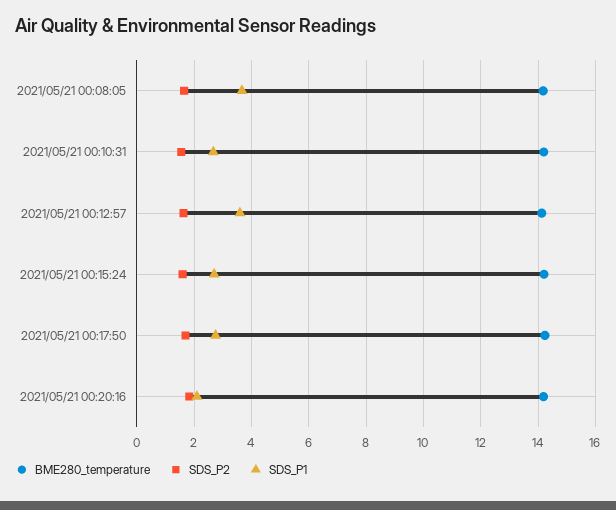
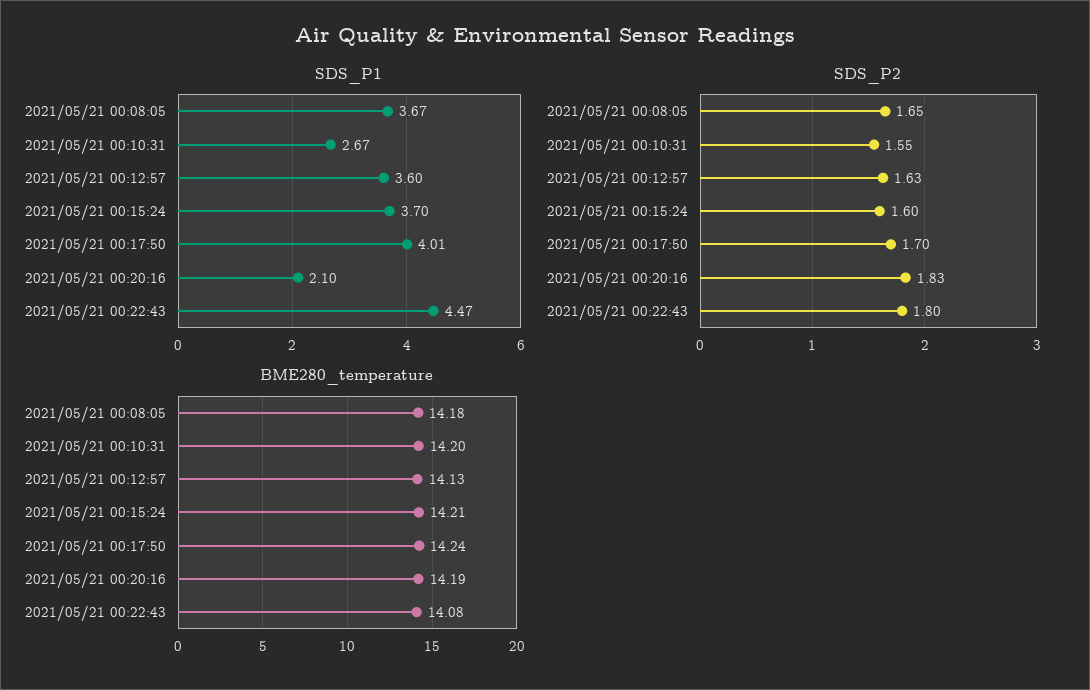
SDS_P1, 2021/05/21 00:15:24: 2.75 -> 3.7
SDS_P1, 2021/05/21 00:17:50: 2.75 -> 4.01
SDS_P1, 2021/05/21 00:22:43: none -> 4.47
SDS_P2, 2021/05/21 00:22:43: none -> 1.8
BME280_temperature, 2021/05/21 00:22:43: none -> 14.08

